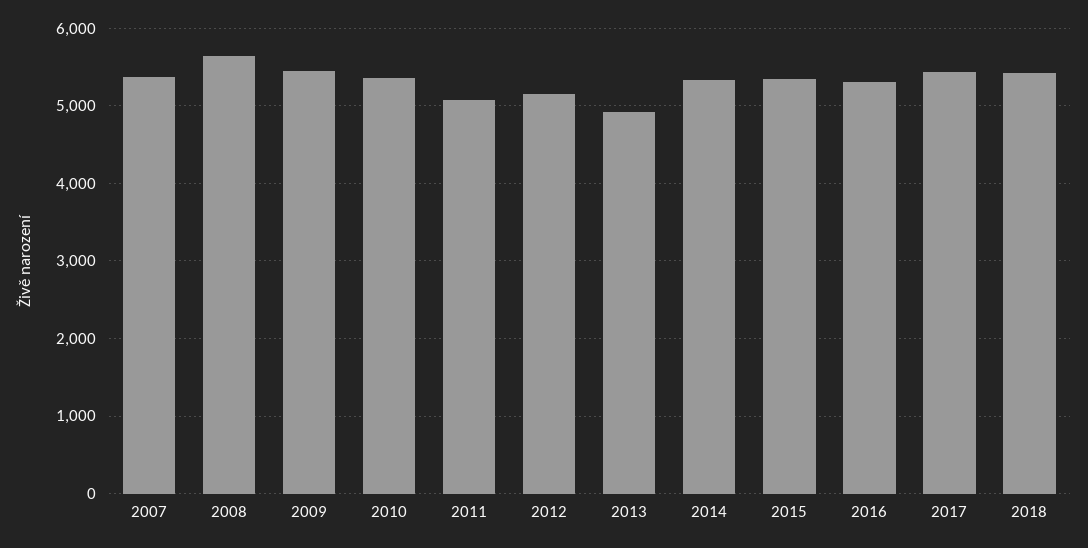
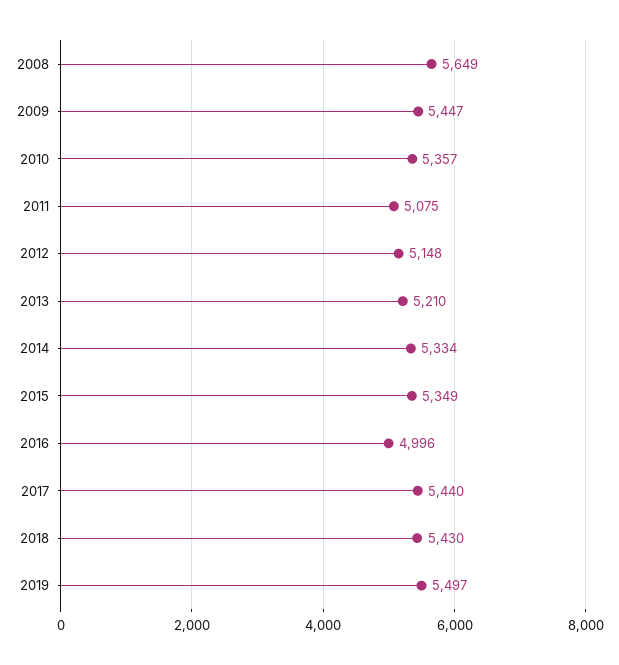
2007: 5400 -> none
2013: 4900 -> 5210
2016: 5300 -> 4996
2019: none -> 5497

